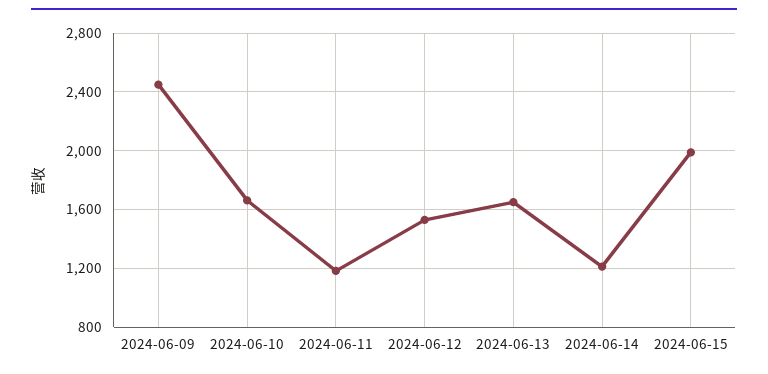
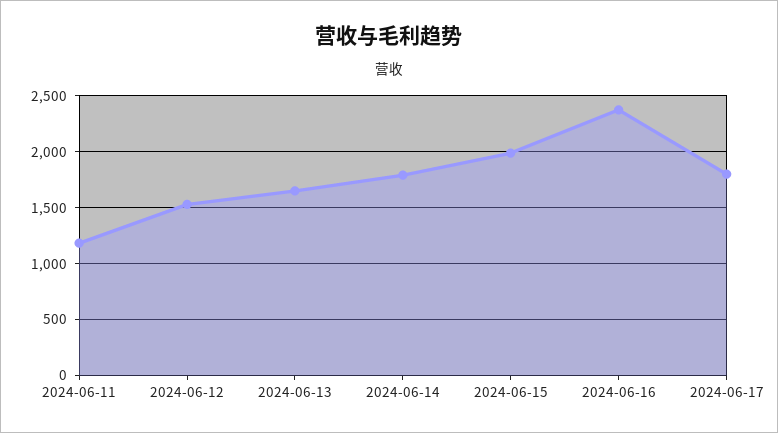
2024-06-09: 2450 -> none
2024-06-10: 1650 -> none
2024-06-14: 1200 -> 1800
2024-06-16: none -> 2400
2024-06-17: none -> 1800

